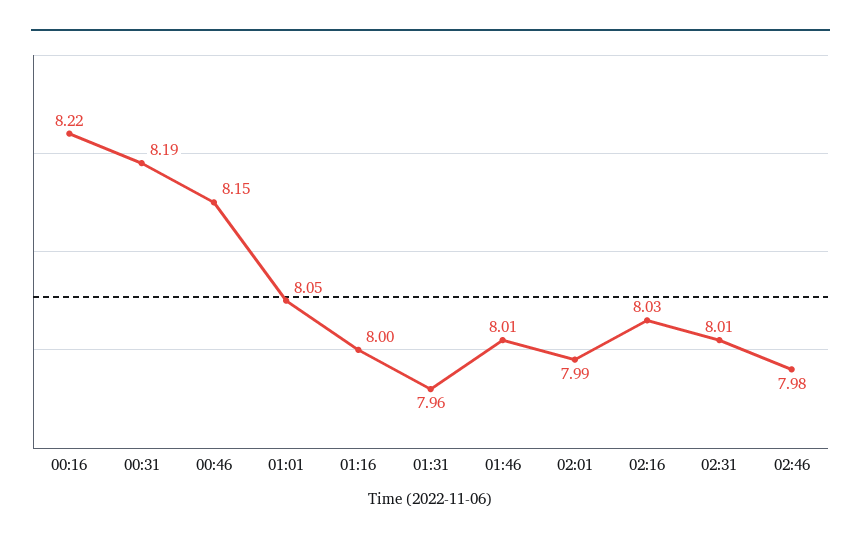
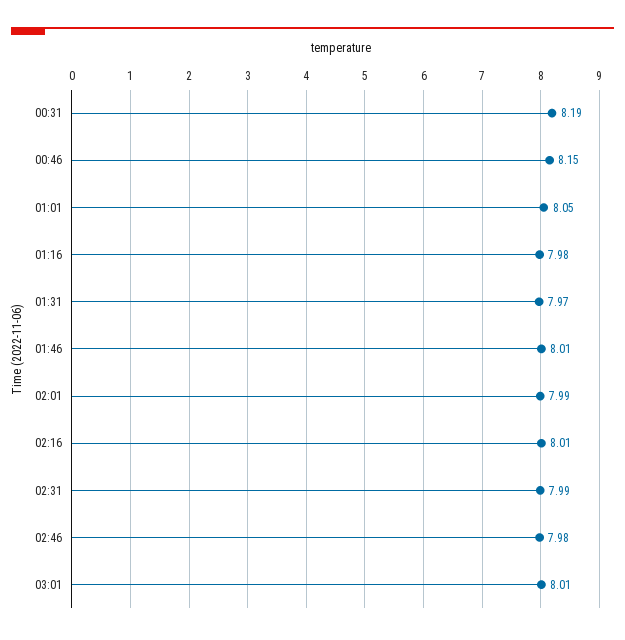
00:16: 8.22 -> none
01:16: 8 -> 7.98
01:31: 7.96 -> 7.97
02:16: 8.03 -> 8.01
02:31: 8.01 -> 7.99
03:01: none -> 8.01

